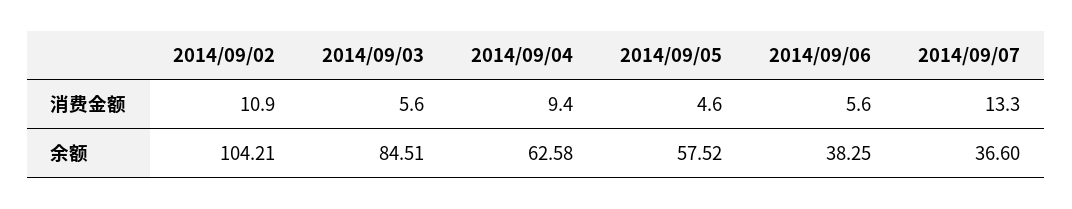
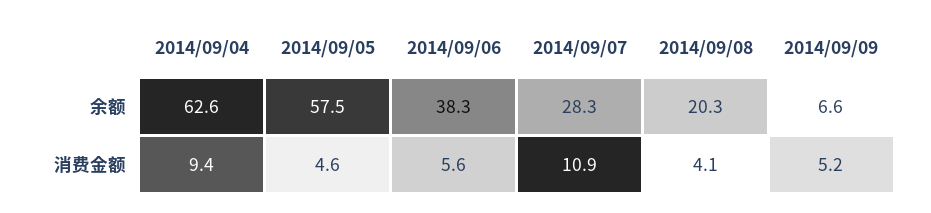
2014/09/02, 消费金额: 10.9 -> none
2014/09/03, 消费金额: 5.6 -> none
2014/09/07, 消费金额: 13.3 -> 10.9
2014/09/02, 余额: 104.21 -> none
2014/09/03, 余额: 84.51 -> none
2014/09/07, 余额: 36.6 -> 28.3
2014/09/08, 余额: none -> 20.3
2014/09/09, 余额: none -> 6.6
2014/09/08, 消费金额: none -> 4.1
2014/09/09, 消费金额: none -> 5.2

